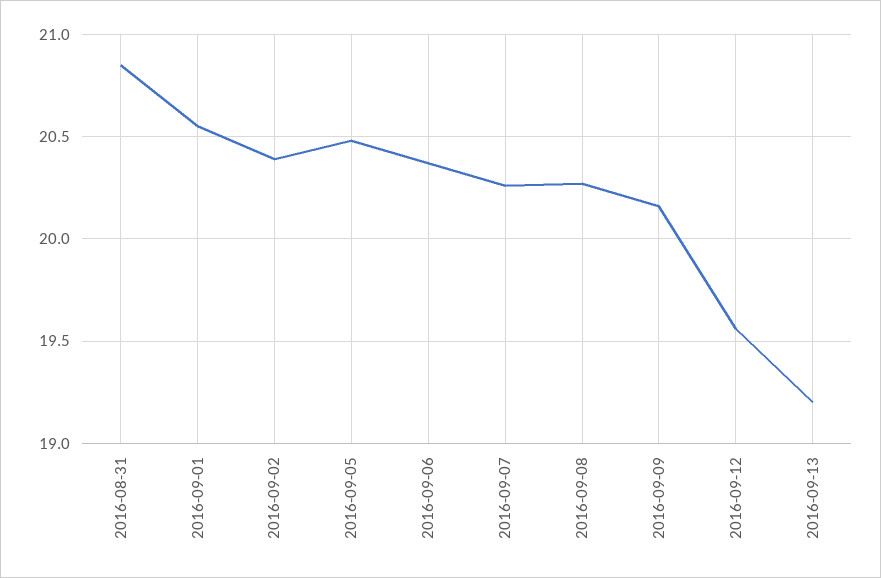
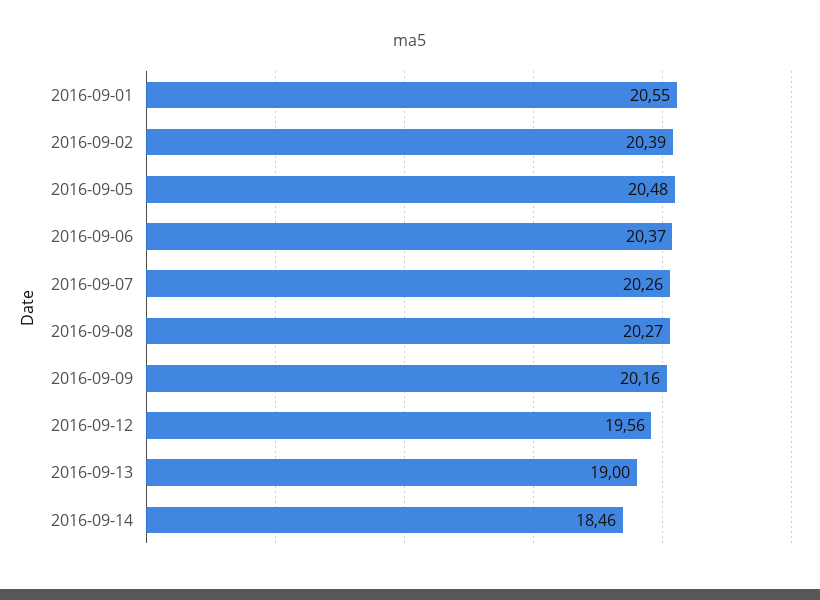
2016-08-31: 20.85 -> none
2016-09-13: 19.2 -> 19
2016-09-14: none -> 18.46

